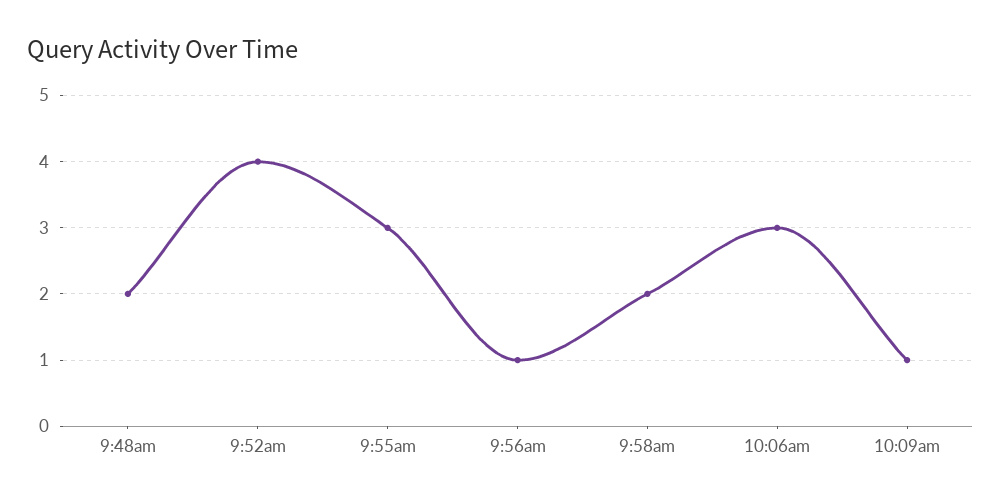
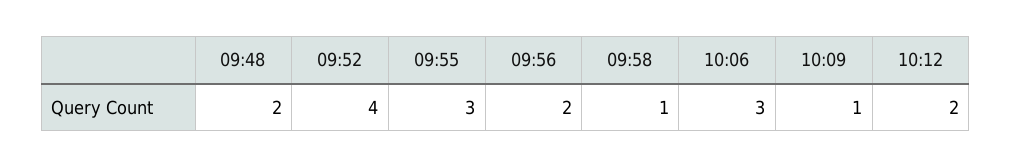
9:56am: 1 -> 2
9:58am: 2 -> 1
10:12: none -> 2

